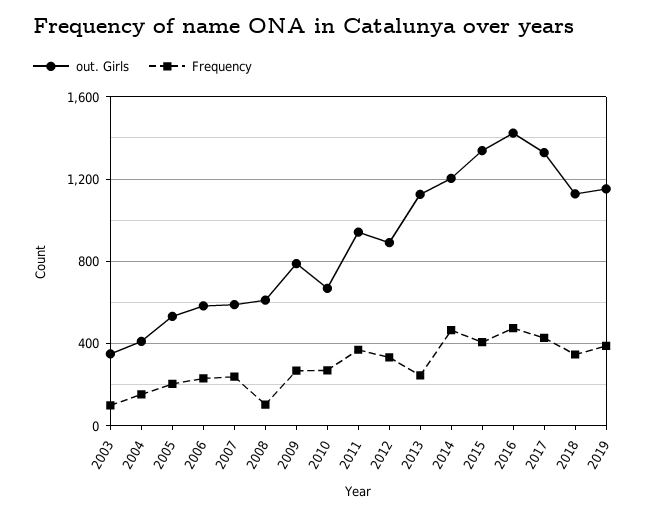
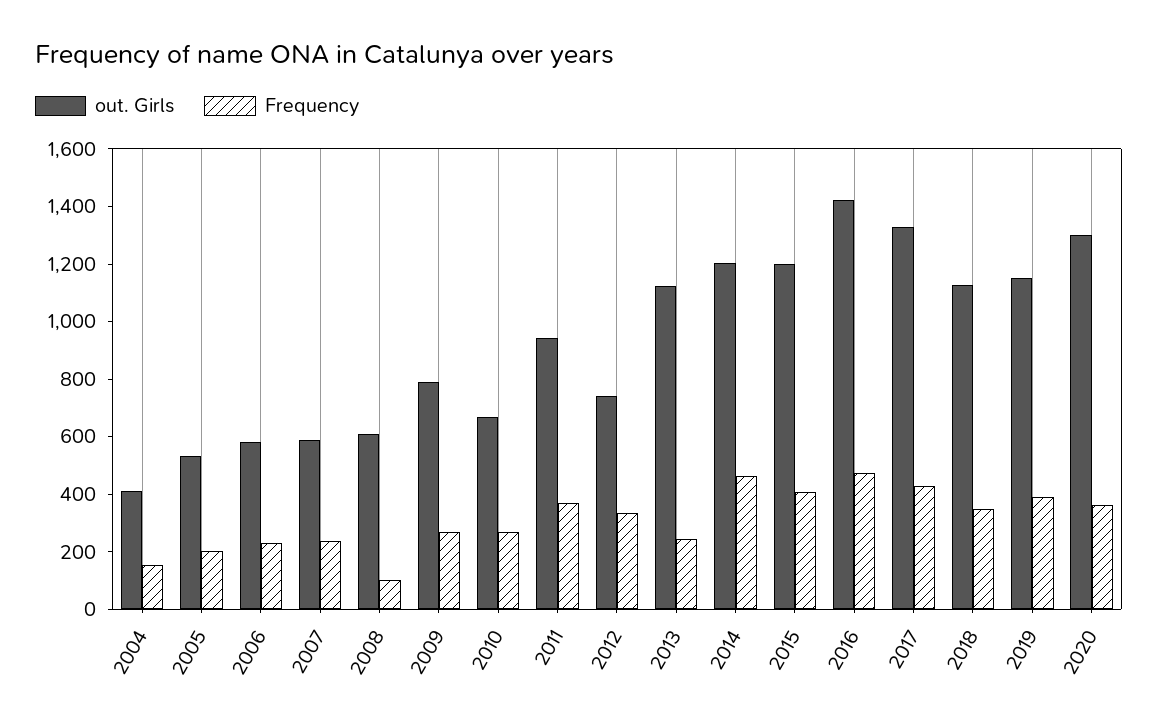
out. Girls, 2003: 350 -> none
Frequency, 2003: 100 -> none
out. Girls, 2012: 900 -> 750
out. Girls, 2015: 1350 -> 1200
out. Girls, 2020: none -> 1300
Frequency, 2020: none -> 350

